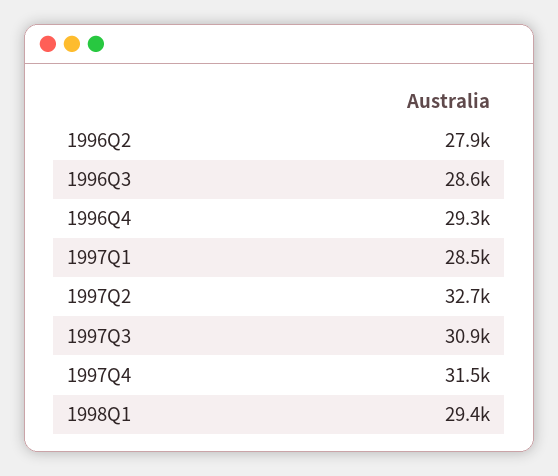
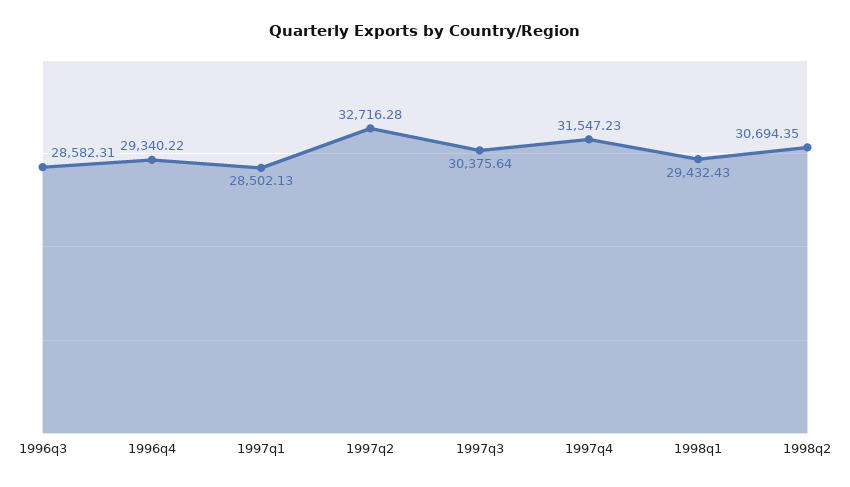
1996Q2: 27900 -> none
1997Q3: 30900 -> 30375.64
1998q2: none -> 30694.35

